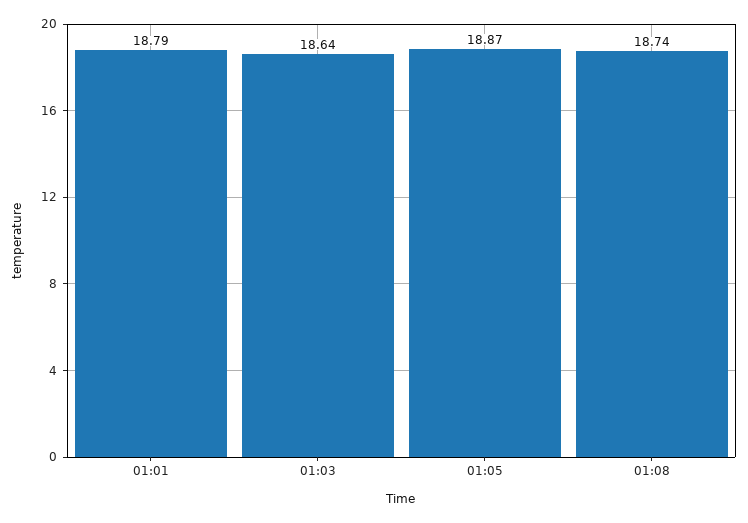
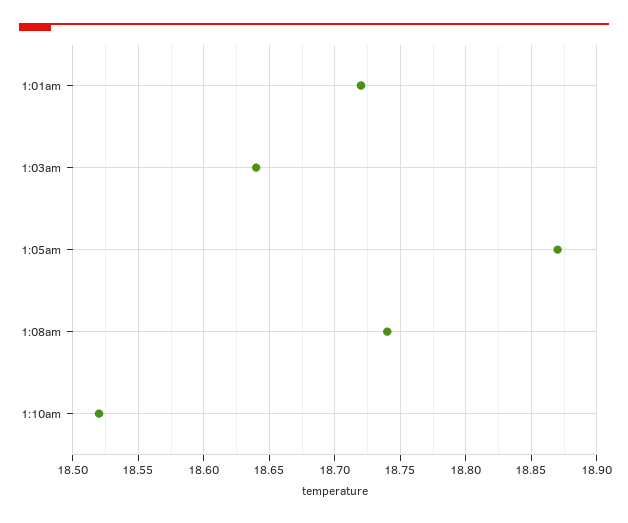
01:01: 18.79 -> 18.72
1:10am: none -> 18.52

